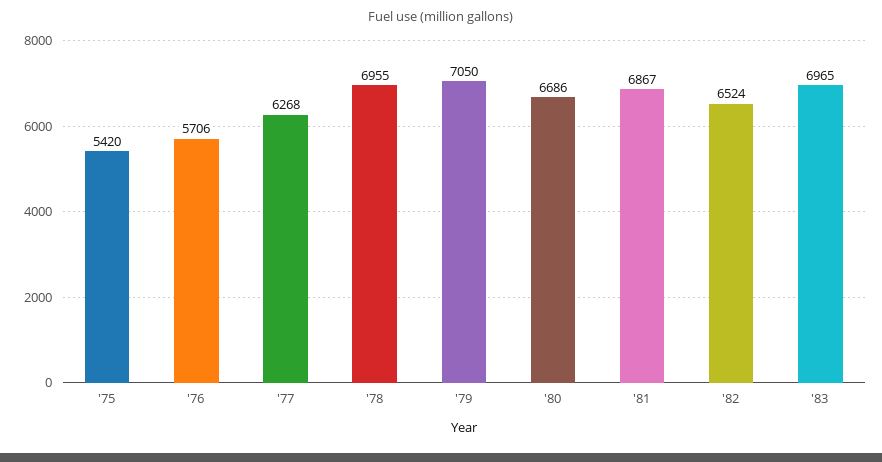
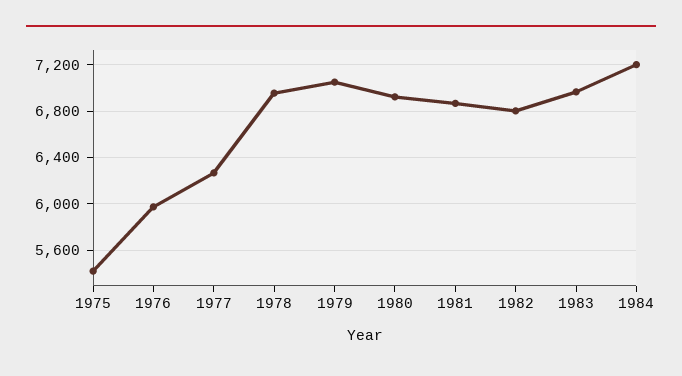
'76: 5706 -> 6000
'80: 6686 -> 6900
'82: 6524 -> 6800
1984: none -> 7200

